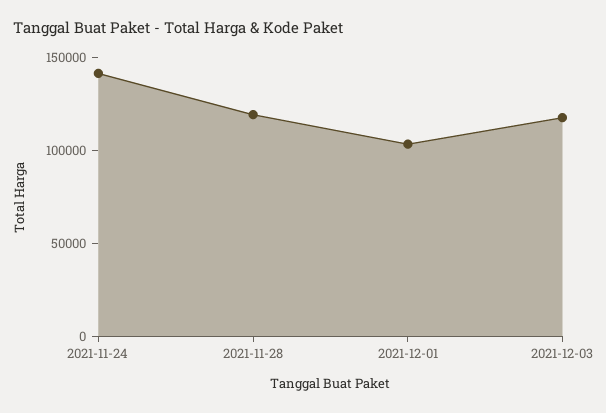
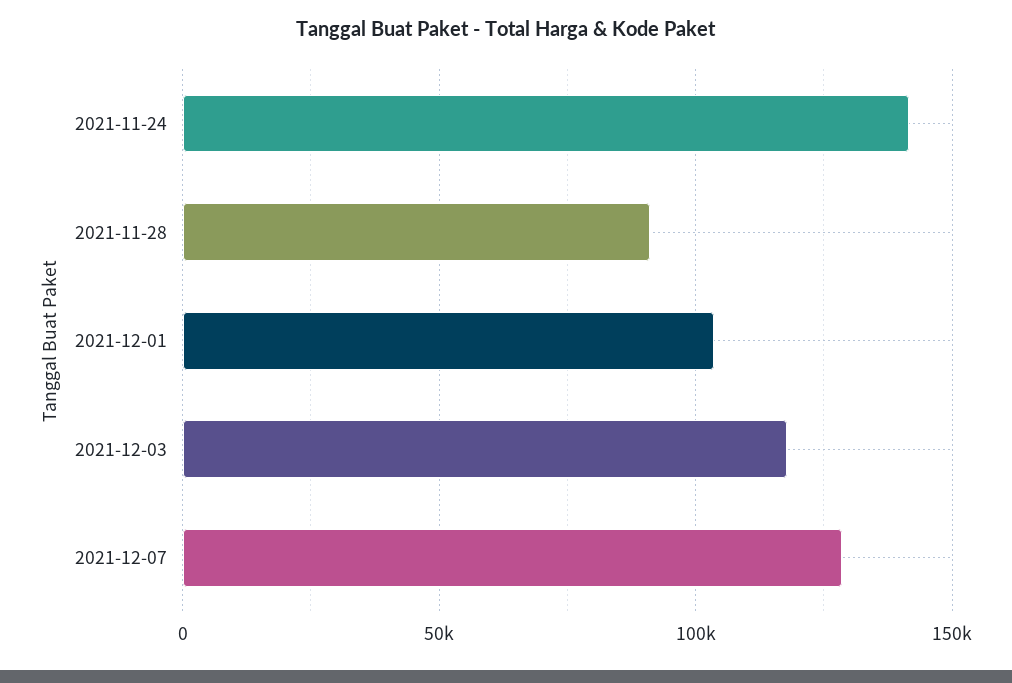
2021-11-28: 120000 -> 90000
2021-12-07: none -> 130000

